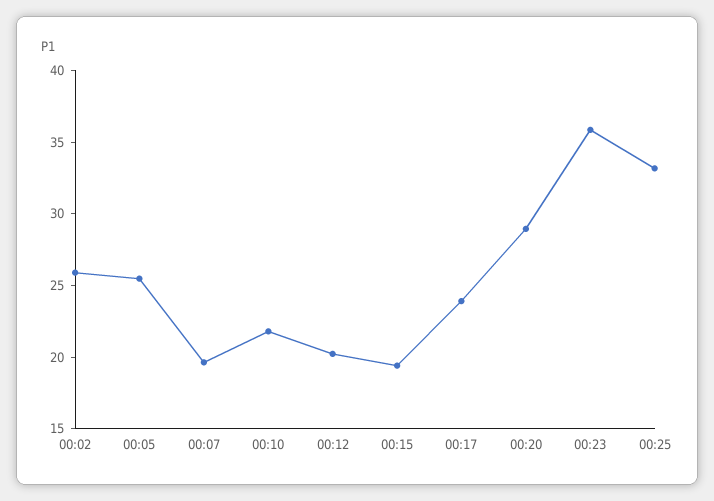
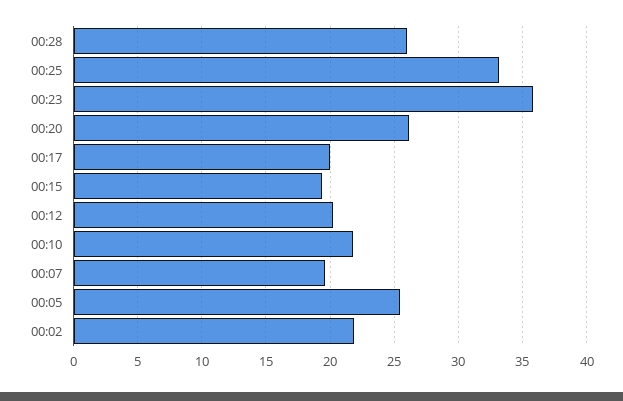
00:02: 26 -> 22
00:17: 24 -> 20
00:20: 29 -> 26
00:28: none -> 26

